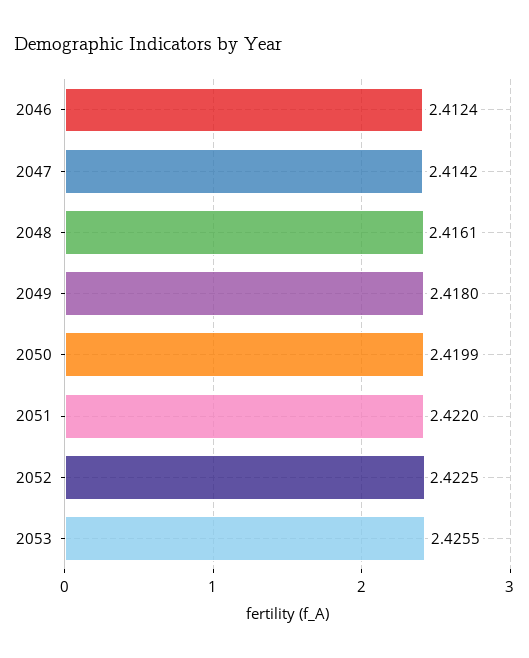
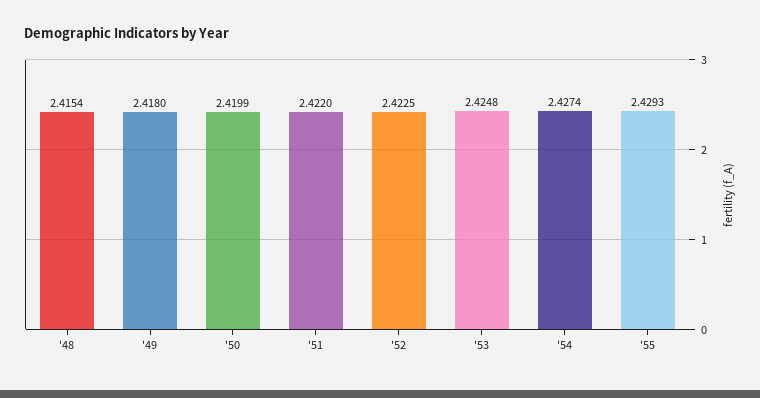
2046: 2.4124 -> none
2047: 2.4142 -> none
2048: 2.4161 -> 2.4154
2053: 2.4255 -> 2.4248
'54: none -> 2.4274
'55: none -> 2.4293

